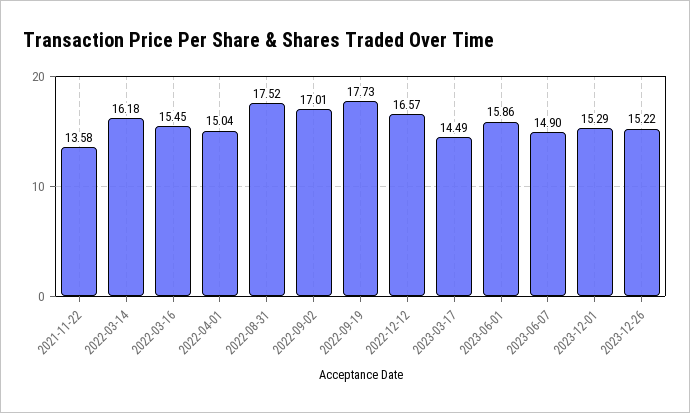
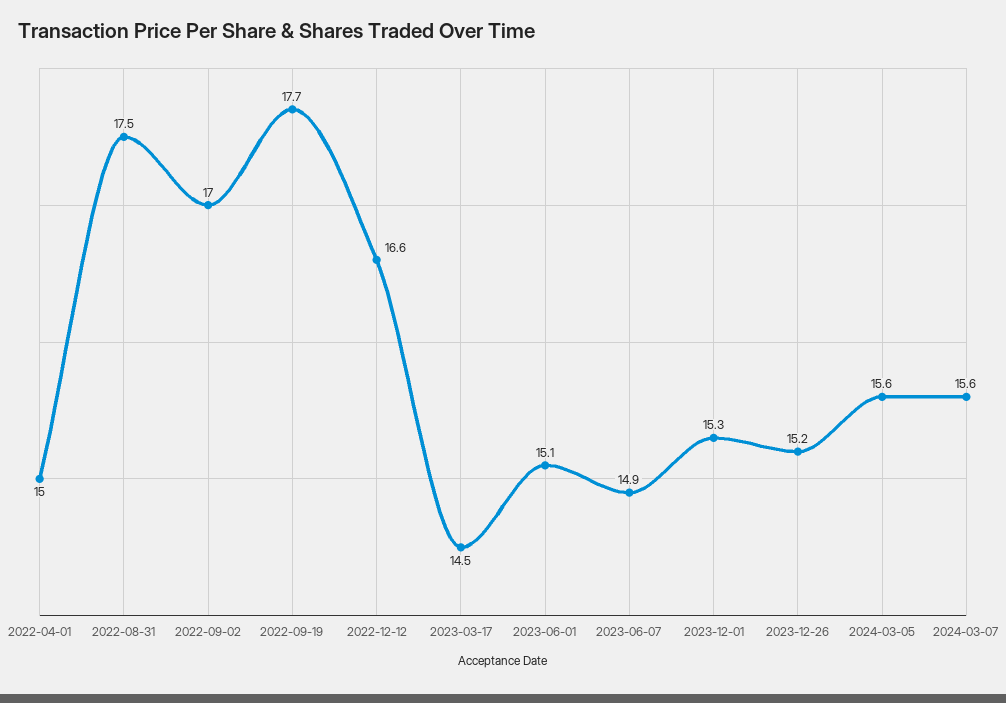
2021-11-22: 13.58 -> none
2022-03-14: 16.18 -> none
2022-03-16: 15.45 -> none
2023-06-01: 15.86 -> 15.1
2024-03-05: none -> 15.6
2024-03-07: none -> 15.6

